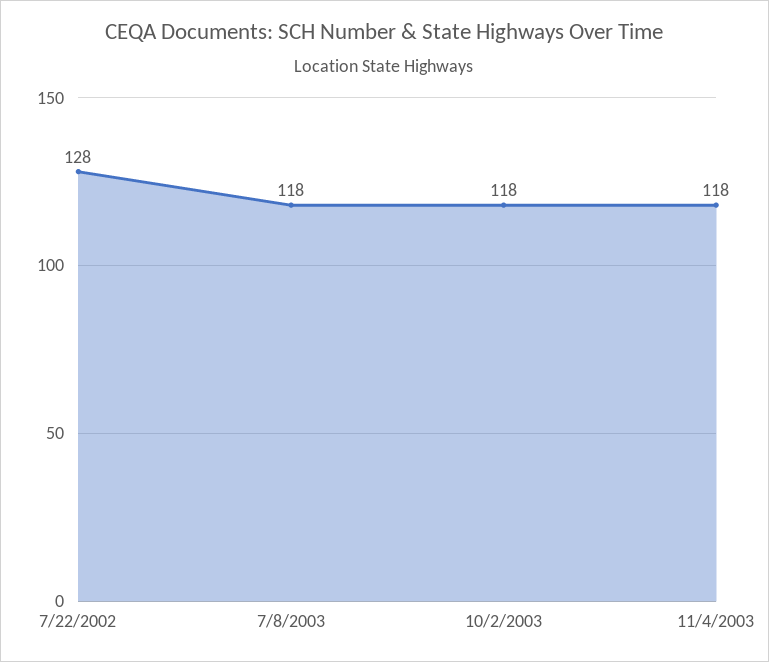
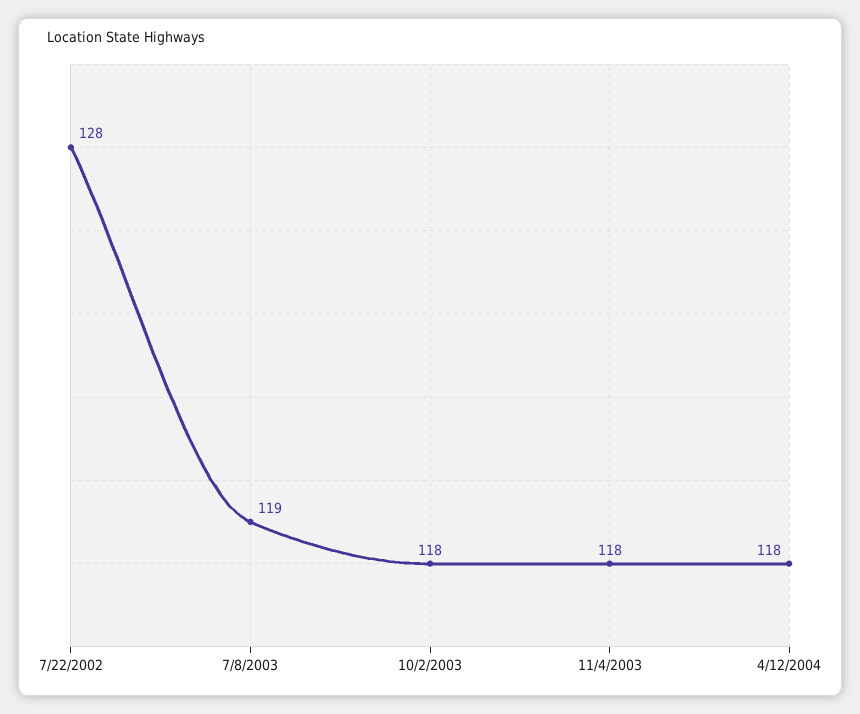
7/8/2003: 118 -> 119
4/12/2004: none -> 118

